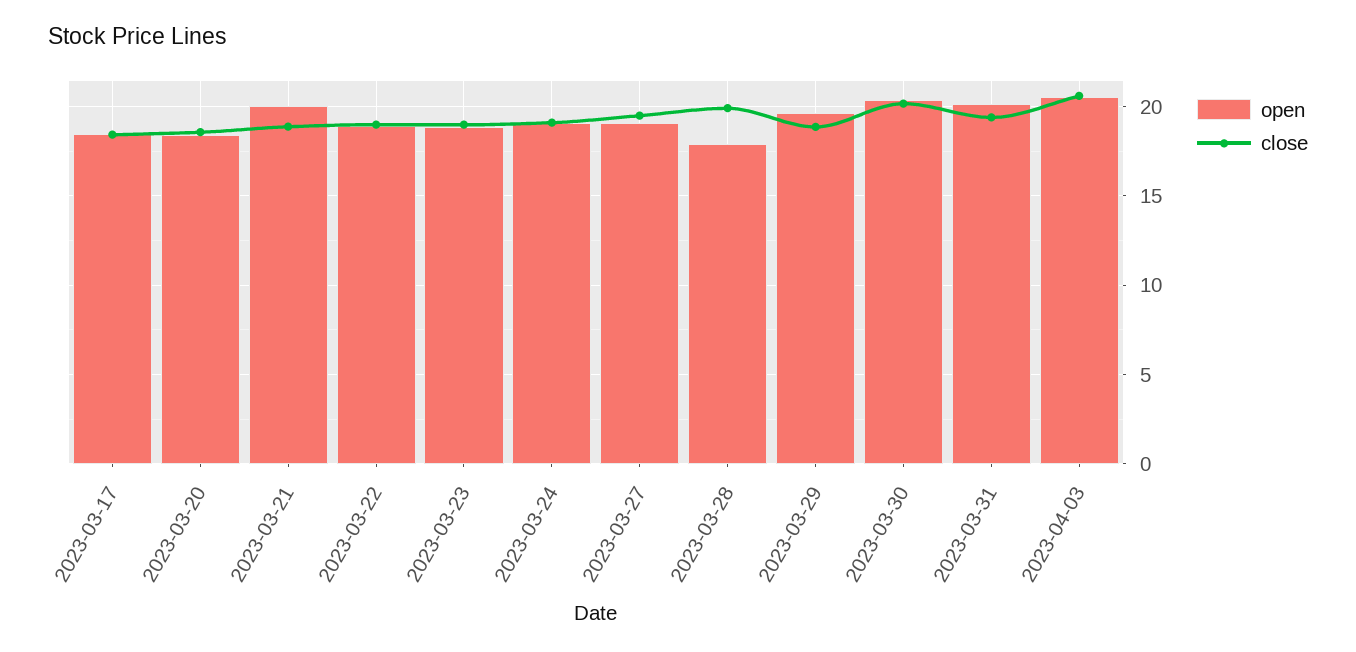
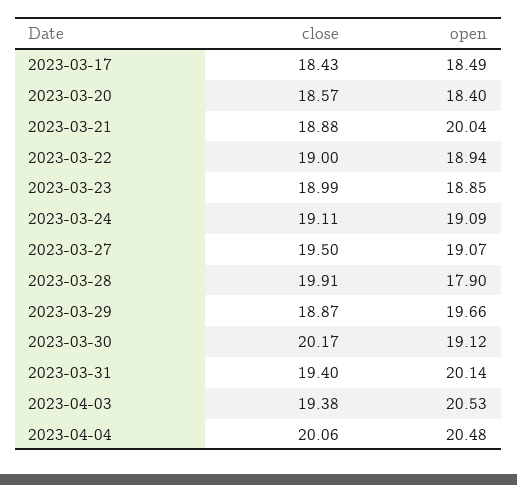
open, 2023-03-30: 20.5 -> 19.12
close, 2023-04-03: 20.5 -> 19.38
close, 2023-04-04: none -> 20.06
open, 2023-04-04: none -> 20.48

